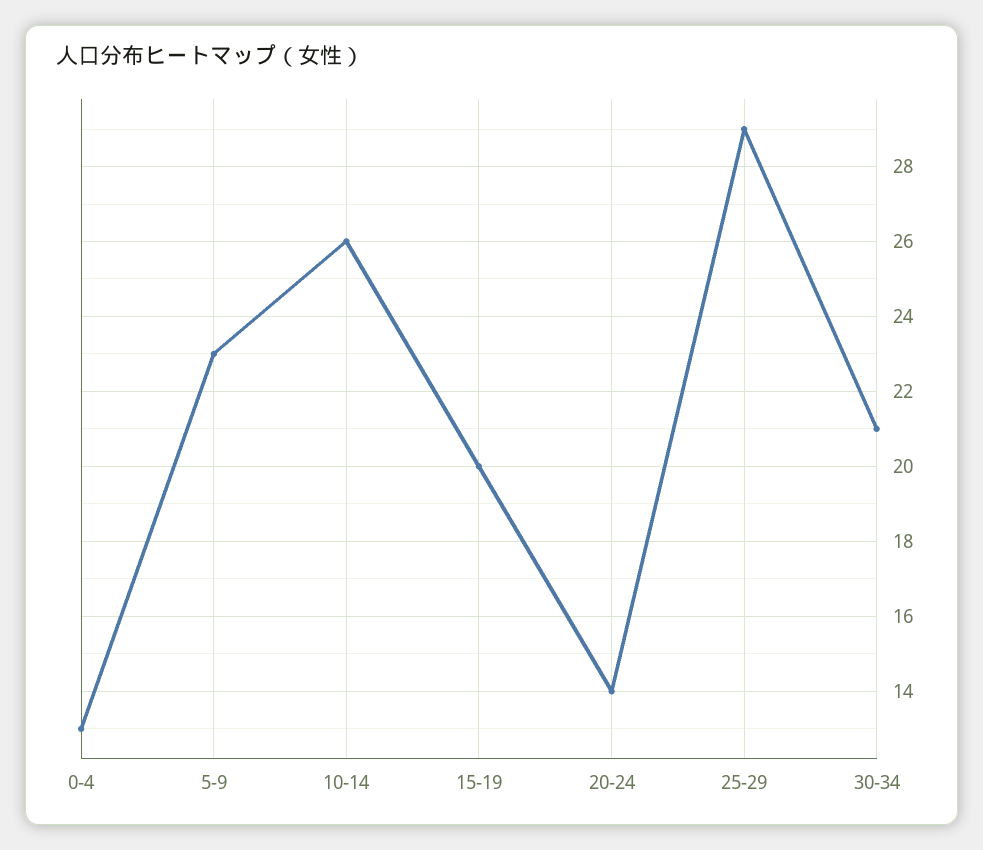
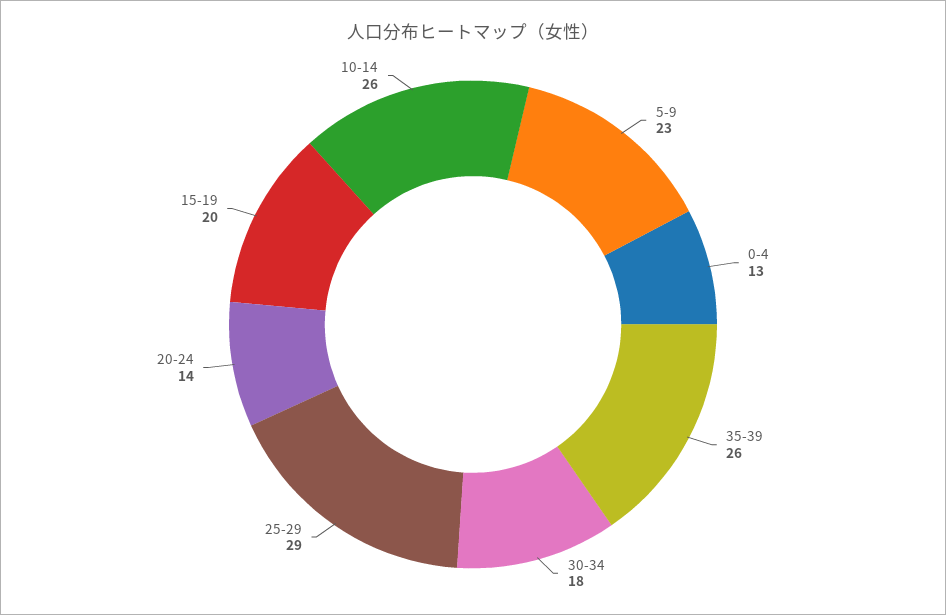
30-34: 21 -> 18
35-39: none -> 26

